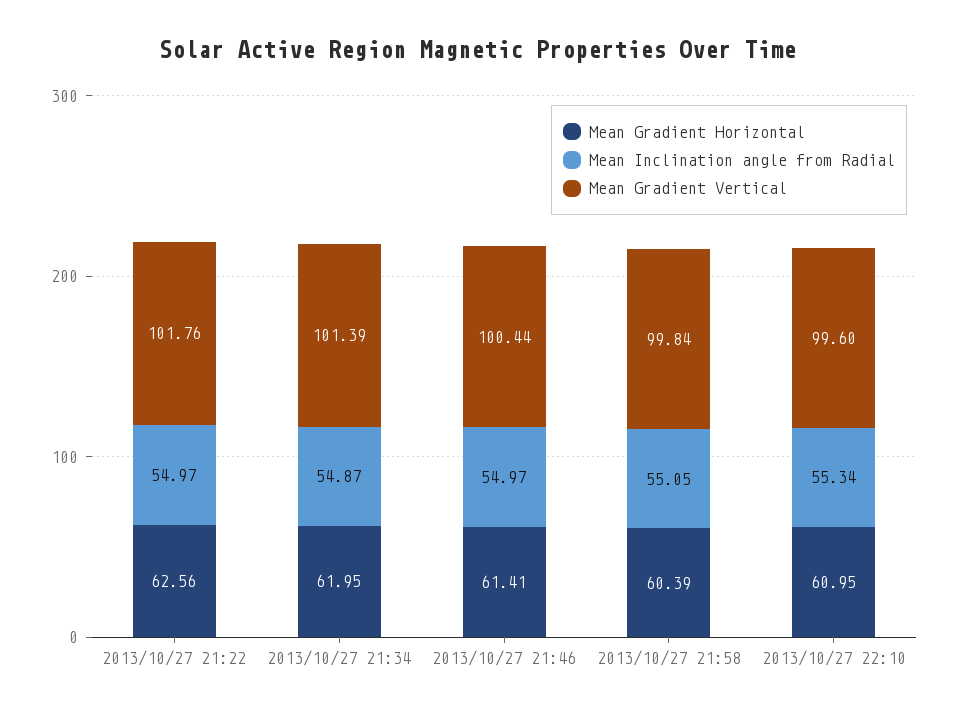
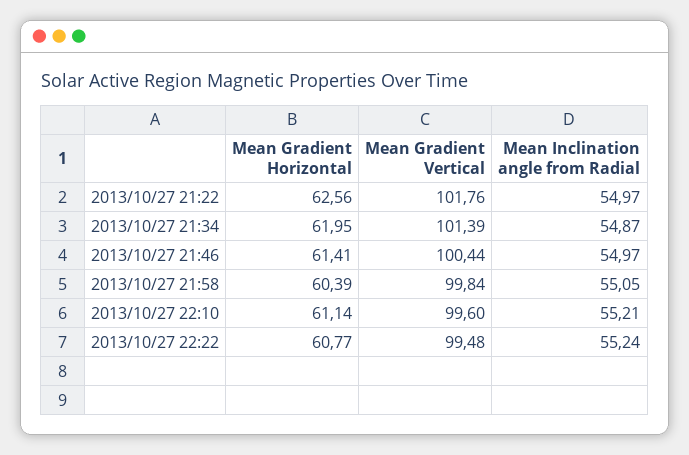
Mean Gradient Horizontal, 2013/10/27 22:10: 60.95 -> 61.14
Mean Inclination angle from Radial, 2013/10/27 22:10: 55.34 -> 55.21
Mean Gradient Horizontal, 2013/10/27 22:22: none -> 60.77
Mean Gradient Vertical, 2013/10/27 22:22: none -> 99.48
Mean Inclination angle from Radial, 2013/10/27 22:22: none -> 55.24

